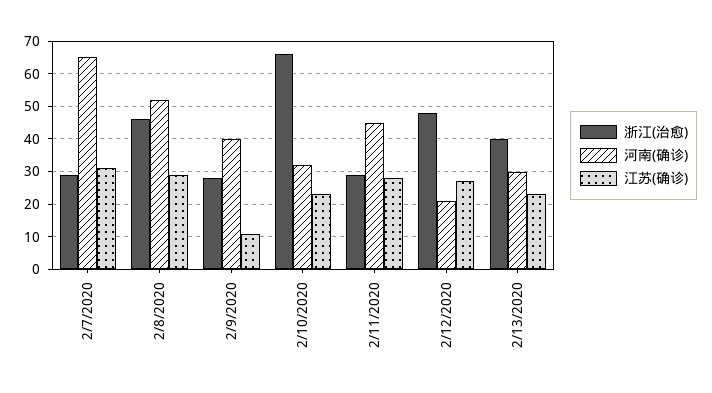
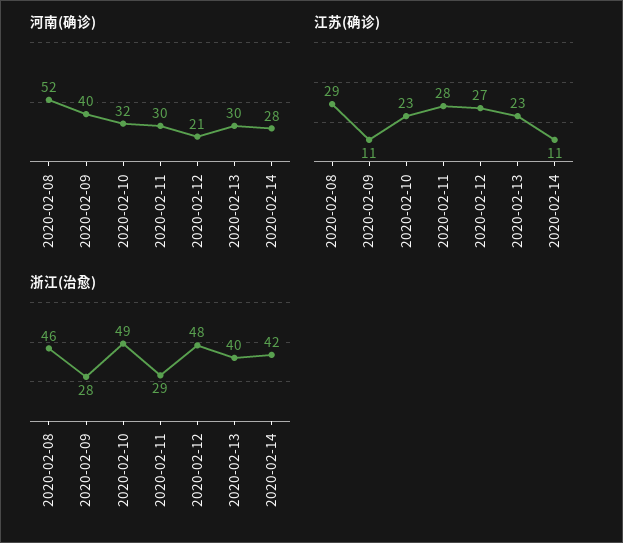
浙江(治愈), 2/7/2020: 30 -> none
河南(确诊), 2/7/2020: 65 -> none
江苏(确诊), 2/7/2020: 30 -> none
浙江(治愈), 2/10/2020: 65 -> 49
河南(确诊), 2/11/2020: 45 -> 30
河南(确诊), 2020-02-14: none -> 28
江苏(确诊), 2020-02-14: none -> 11
浙江(治愈), 2020-02-14: none -> 42

